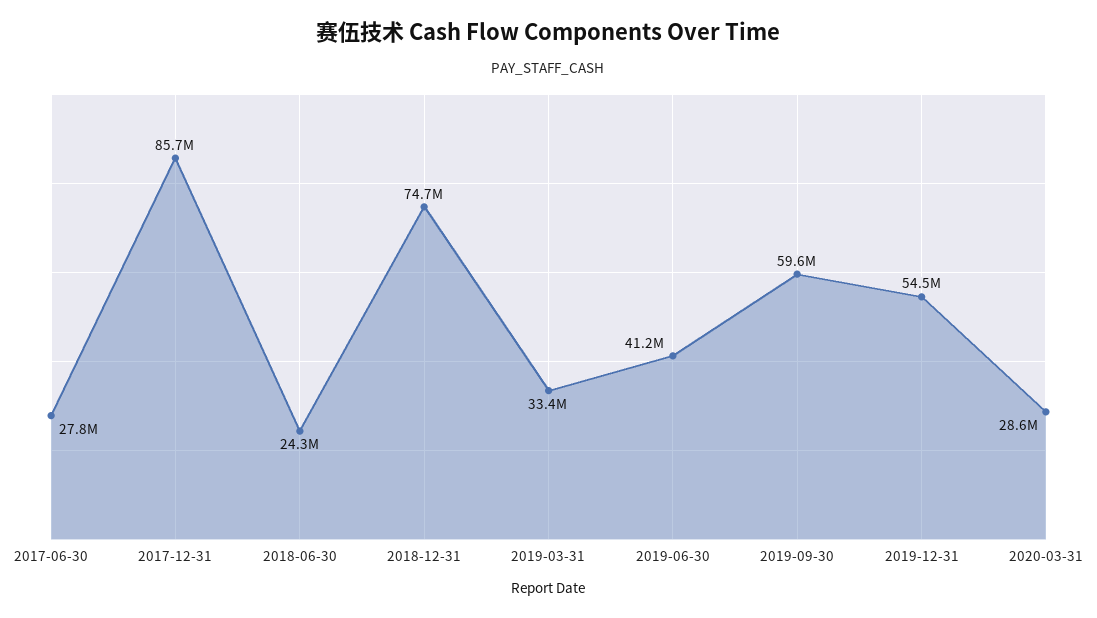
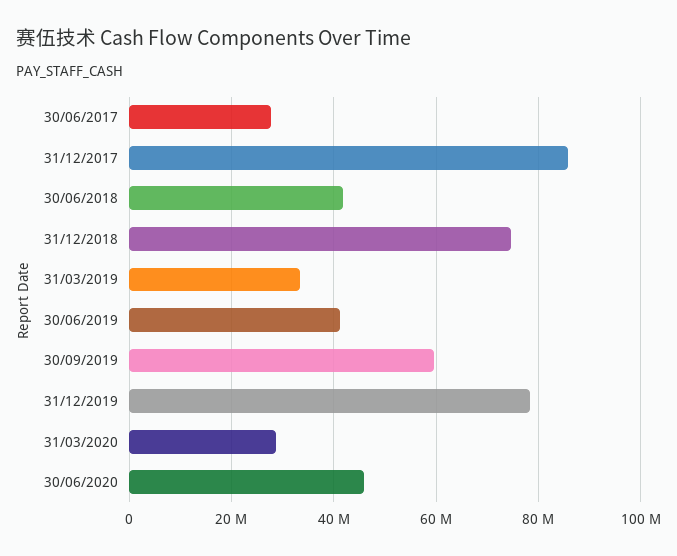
2018-06-30: 24300000 -> 42000000
2019-12-31: 54500000 -> 78000000
30/06/2020: none -> 46000000

